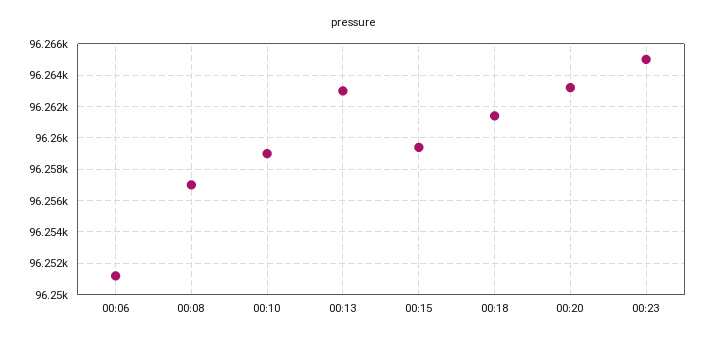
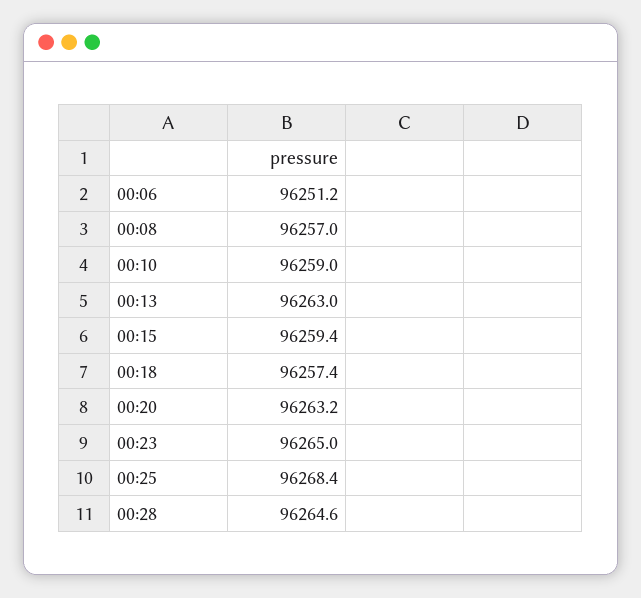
00:18: 96261.5 -> 96257.4
00:25: none -> 96268.4
00:28: none -> 96264.6

